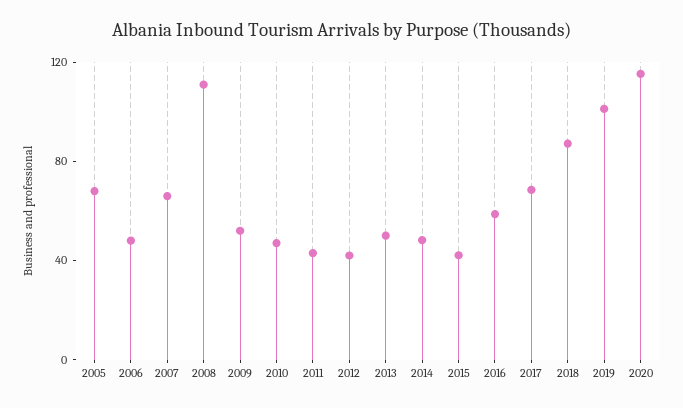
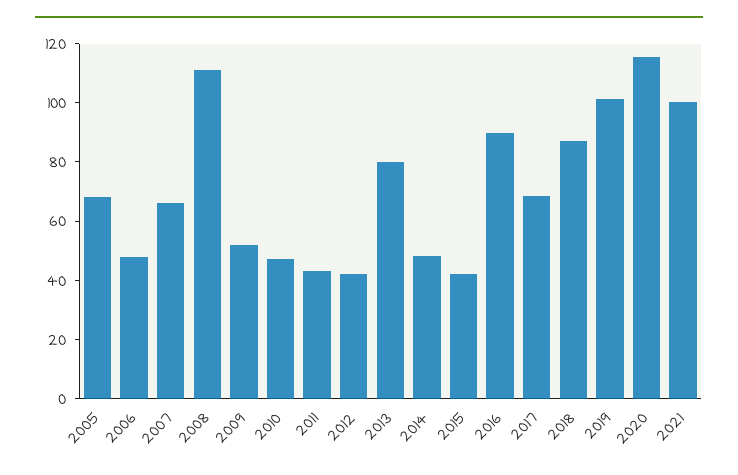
2013: 50 -> 80
2016: 60 -> 90
2021: none -> 100

